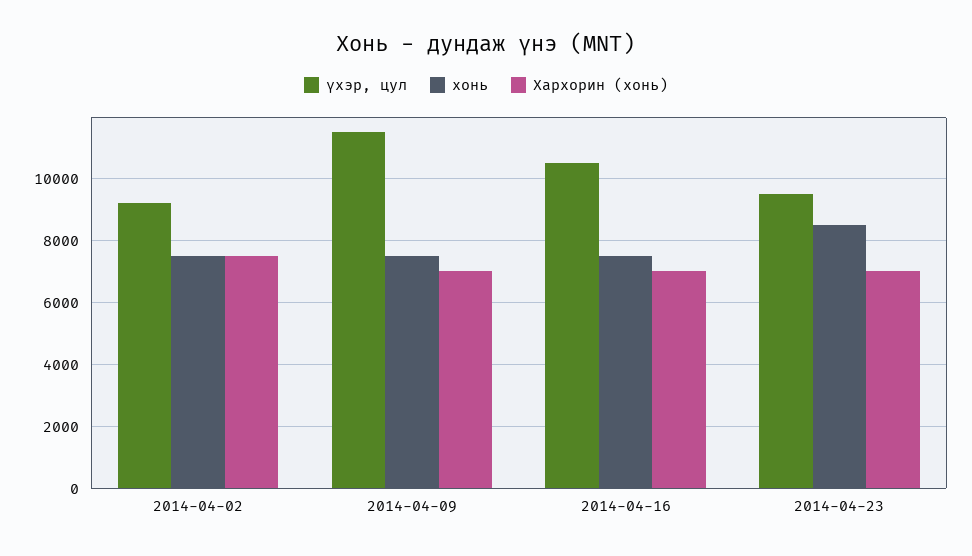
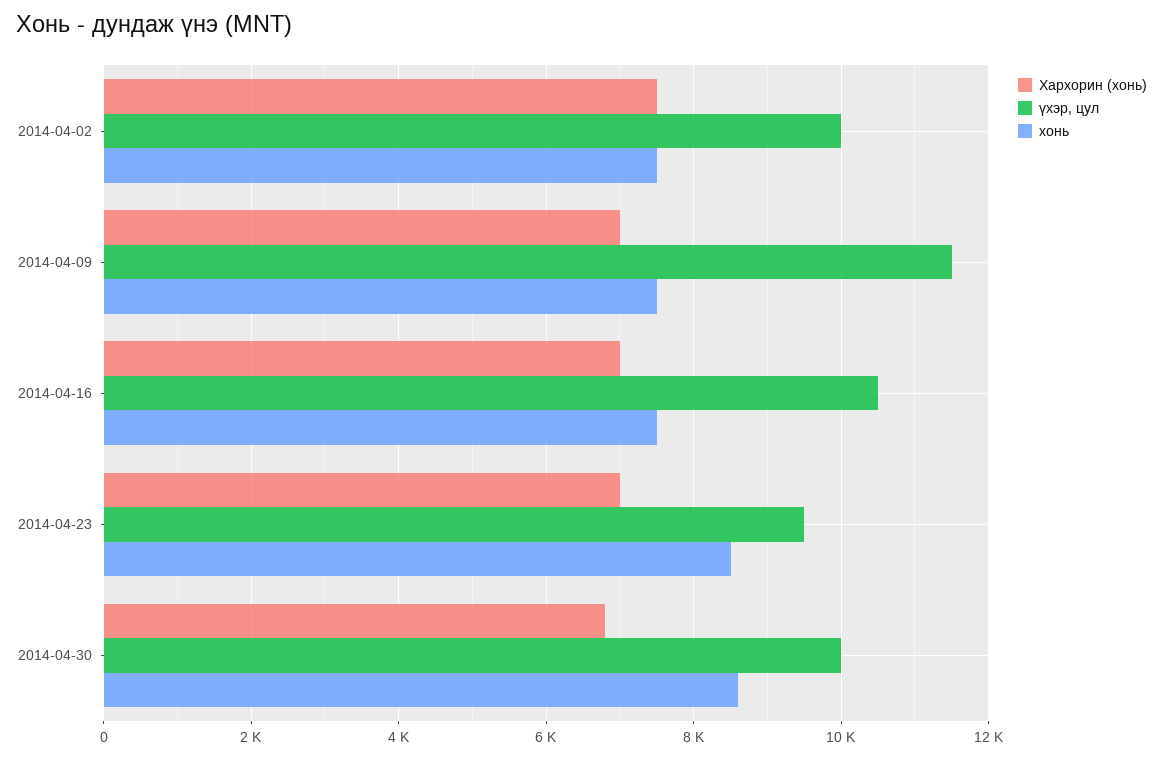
үхэр, цул, 2014-04-02: 9200 -> 10000
Хархорин (хонь), 2014-04-30: none -> 6800
үхэр, цул, 2014-04-30: none -> 10000
хонь, 2014-04-30: none -> 8600

